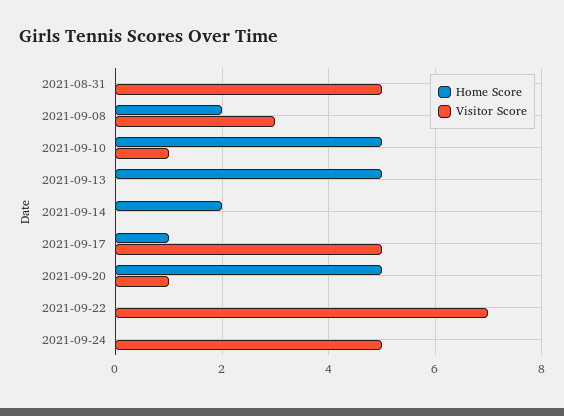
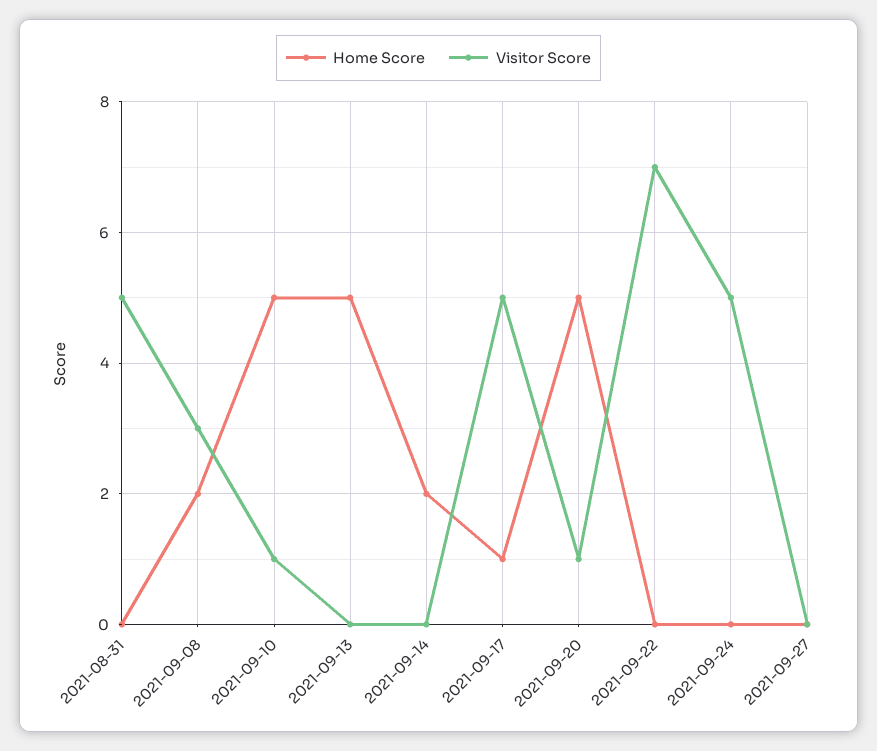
Home Score, 2021-09-27: none -> 0
Visitor Score, 2021-09-27: none -> 0

